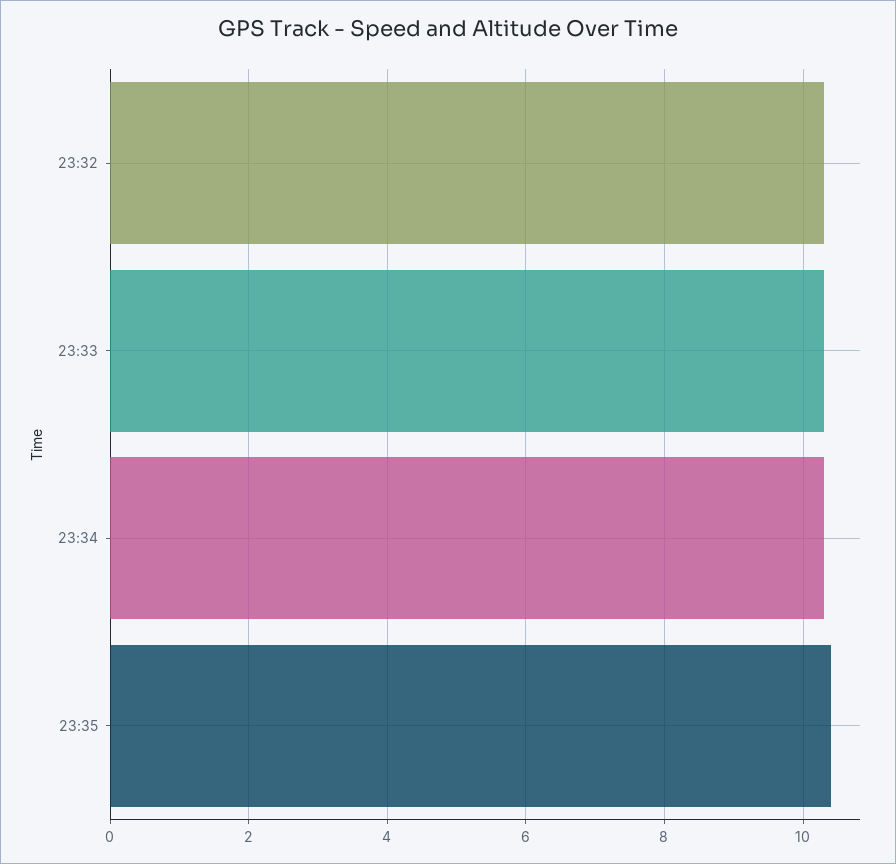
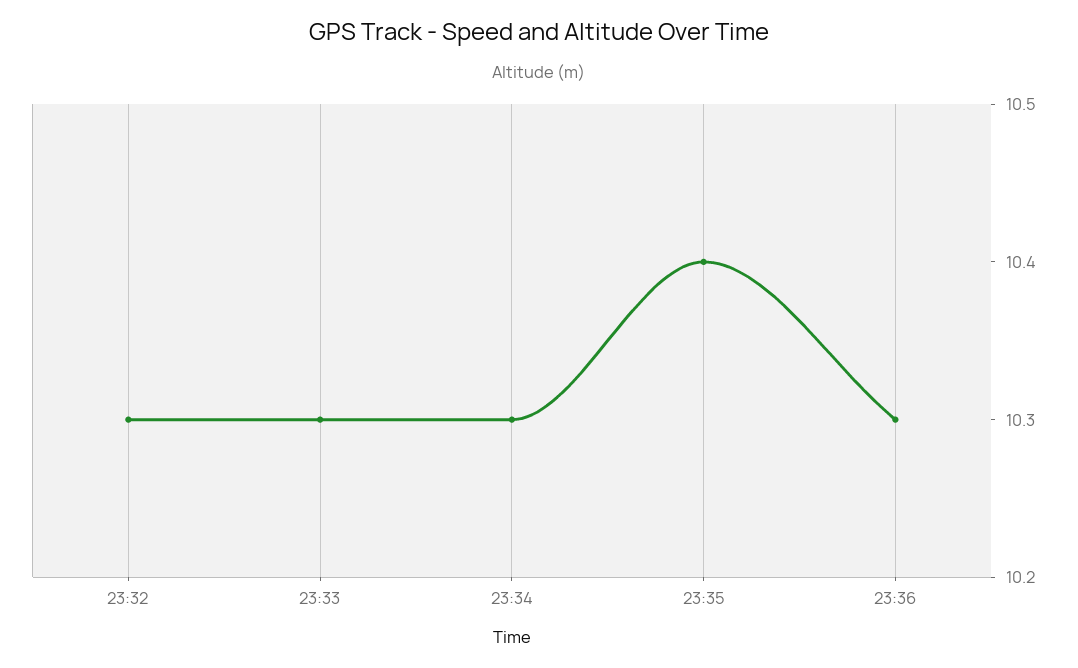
23:36: none -> 10.3

